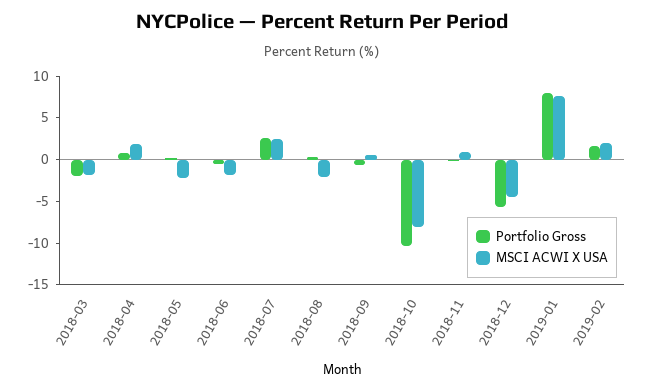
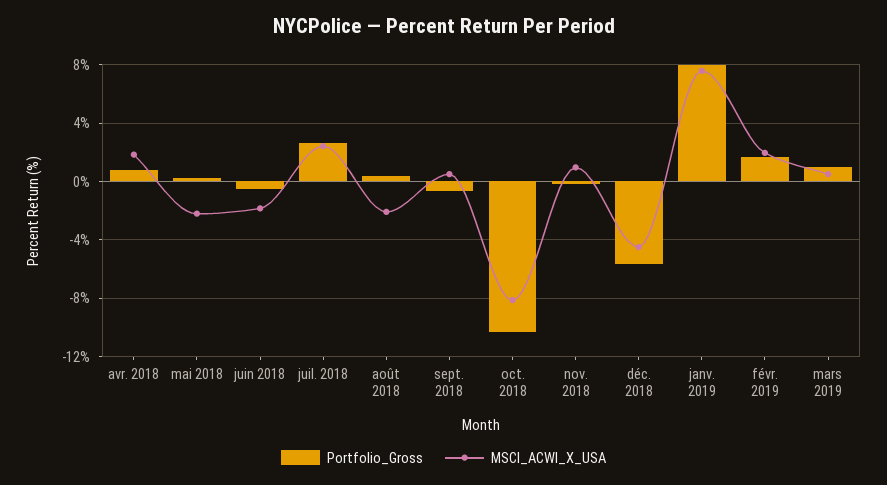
Portfolio Gross, 2018-03: -2 -> none
MSCI ACWI X USA, 2018-03: -2 -> none
Portfolio Gross, mars 2019: none -> 1
MSCI ACWI X USA, mars 2019: none -> 0.5

